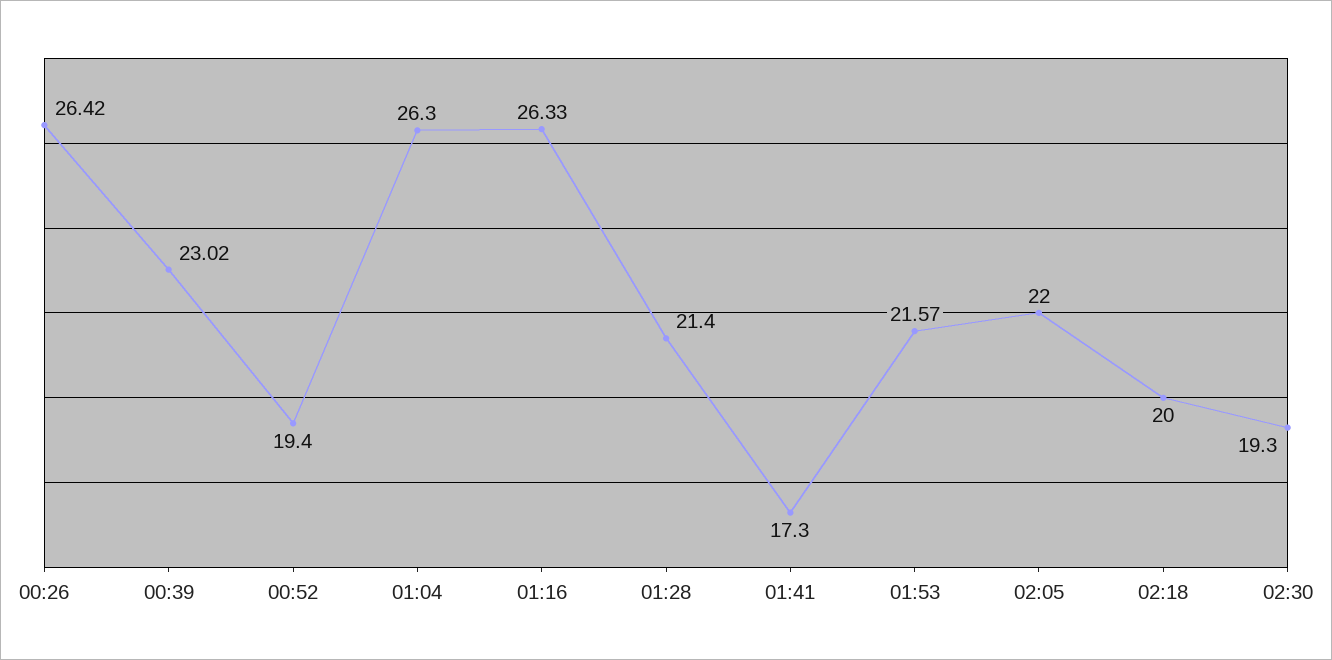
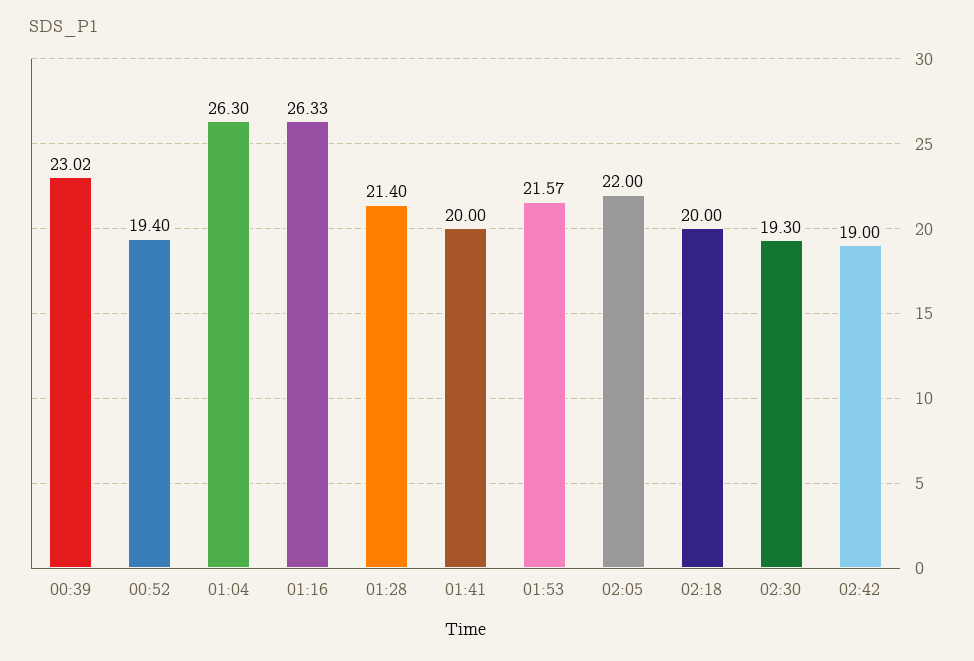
00:26: 26.42 -> none
01:41: 17.3 -> 20
02:42: none -> 19

